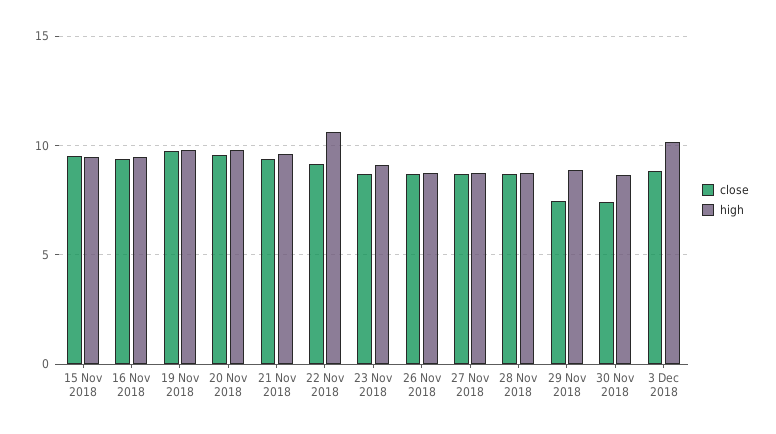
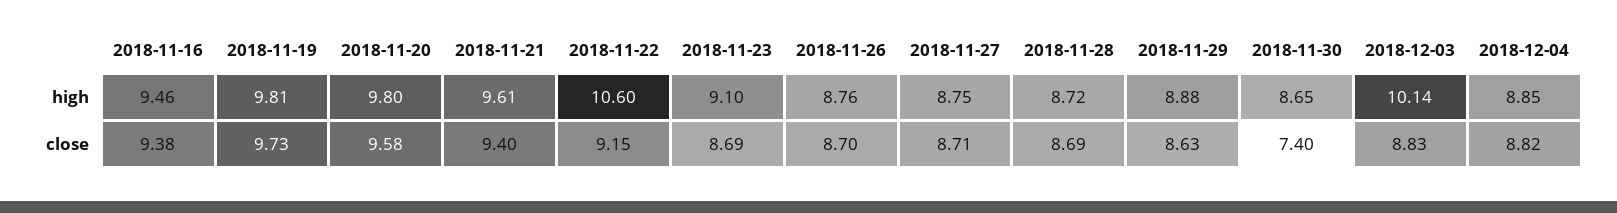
close, 15 Nov 2018: 9.5 -> none
high, 15 Nov 2018: 9.5 -> none
close, 29 Nov 2018: 7.5 -> 8.63
high, 2018-12-04: none -> 8.85
close, 2018-12-04: none -> 8.82

